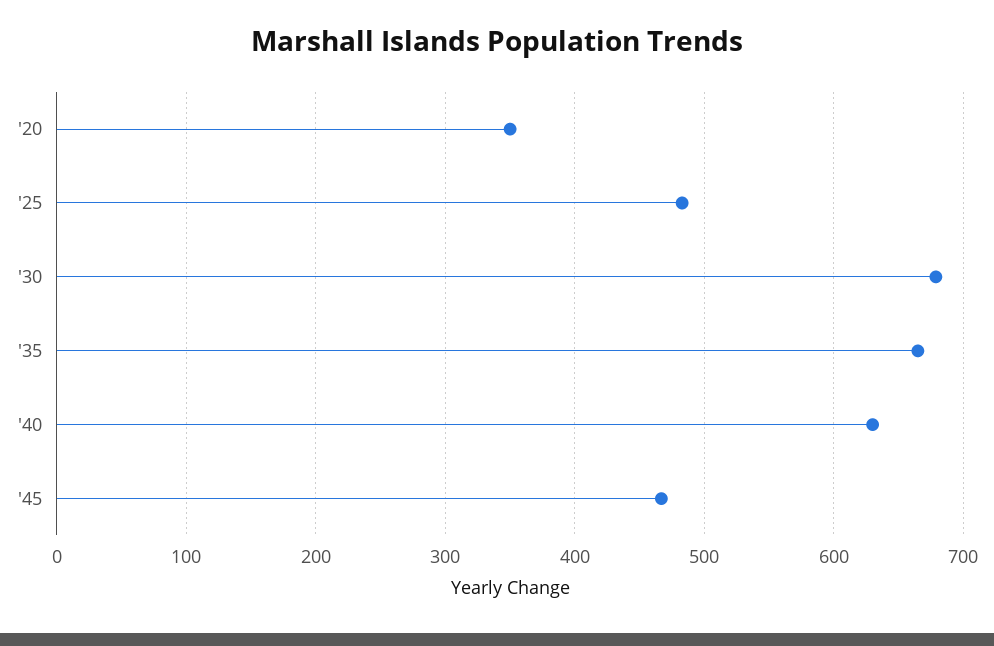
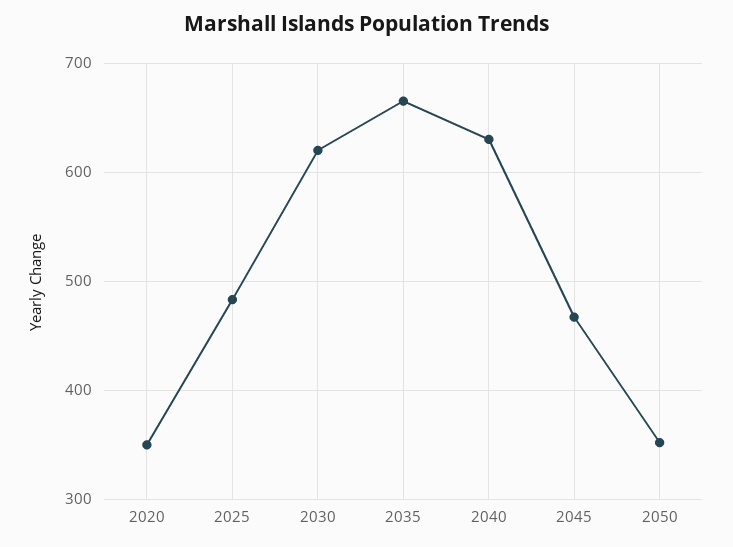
'30: 680 -> 620
2050: none -> 350

